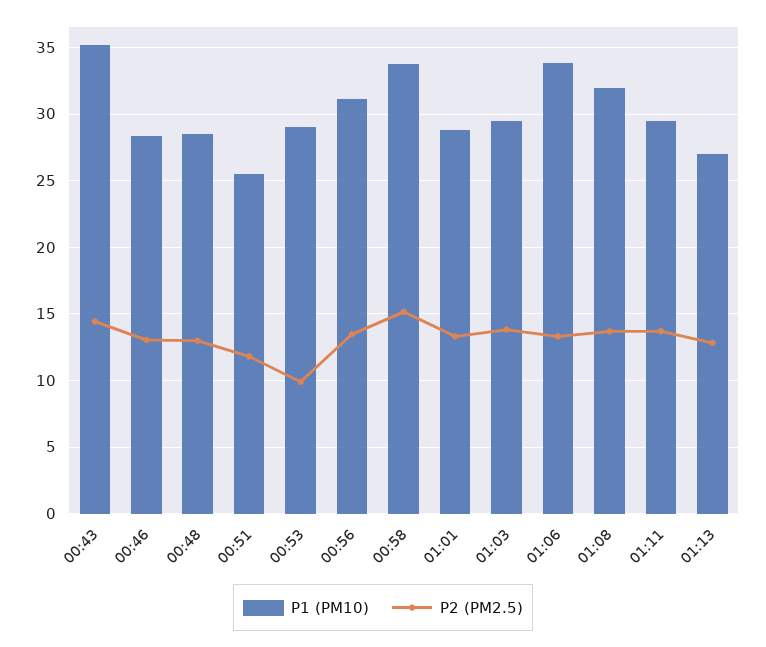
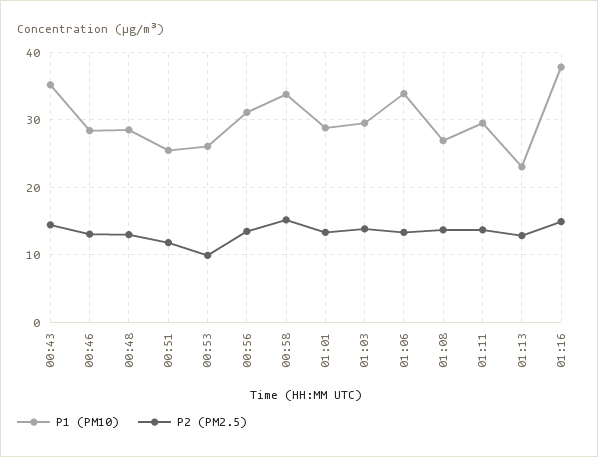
P1 (PM10), 00:53: 29 -> 26
P1 (PM10), 01:08: 32 -> 27
P1 (PM10), 01:13: 27 -> 23
P1 (PM10), 01:16: none -> 38
P2 (PM2.5), 01:16: none -> 15

